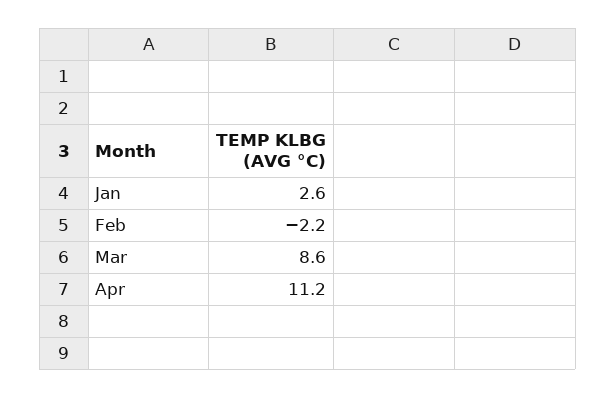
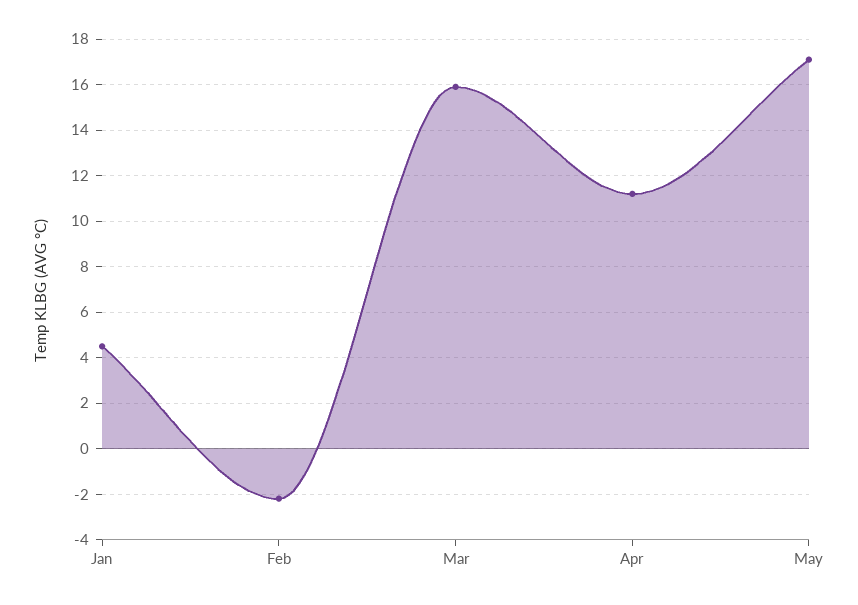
Jan: 2.6 -> 4.5
Mar: 8.6 -> 16
May: none -> 17

